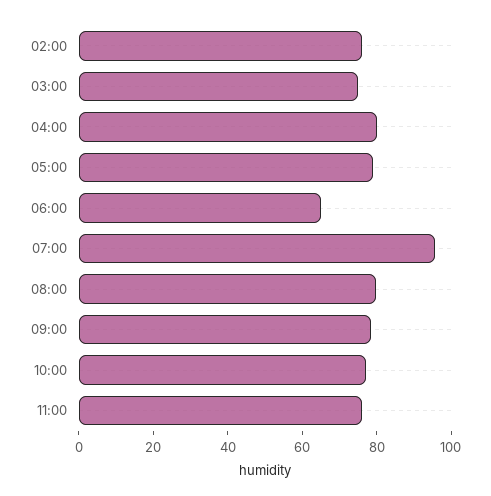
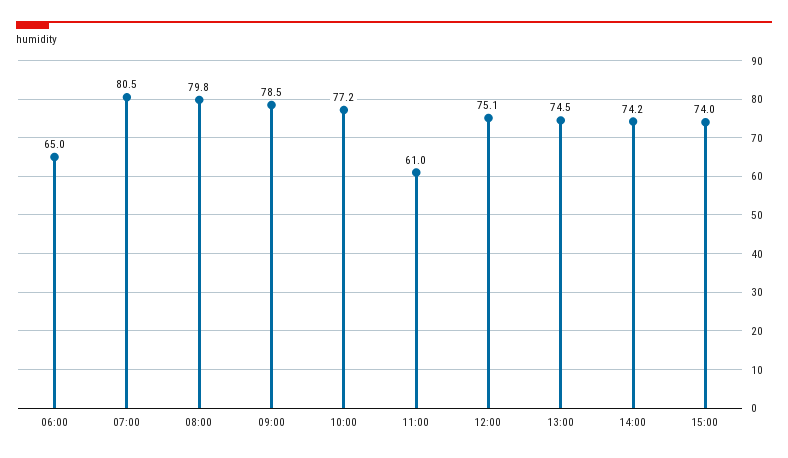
02:00: 75 -> none
03:00: 75 -> none
04:00: 80 -> none
05:00: 80 -> none
07:00: 95 -> 80.5
11:00: 75 -> 61
12:00: none -> 75.1
13:00: none -> 74.5
14:00: none -> 74.2
15:00: none -> 74

